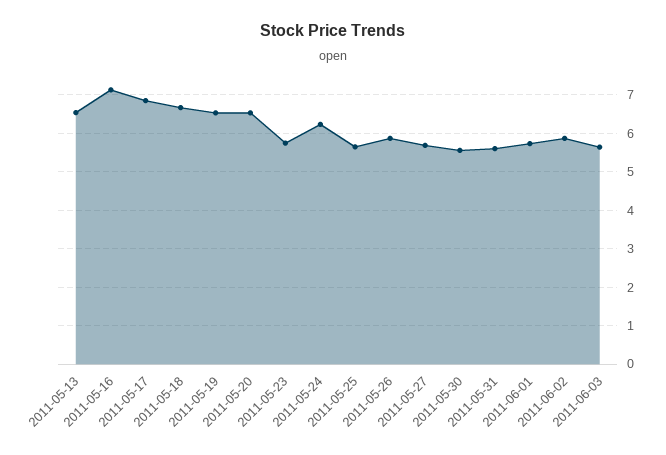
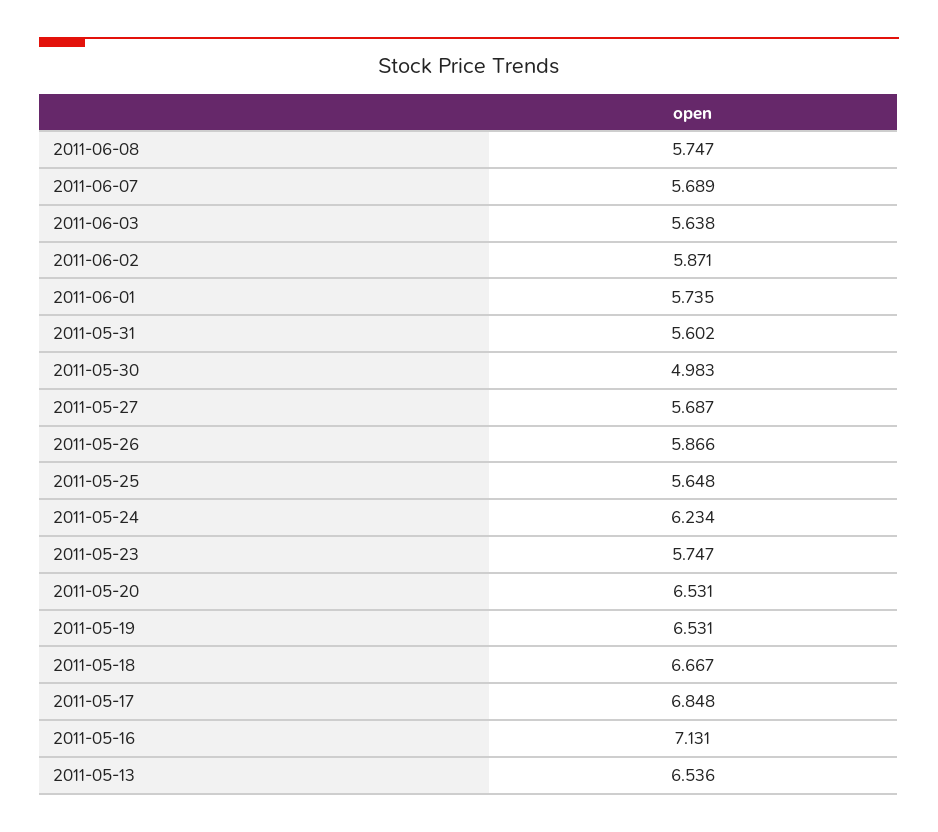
2011-05-30: 5.6 -> 4.983
2011-06-08: none -> 5.747
2011-06-07: none -> 5.689

